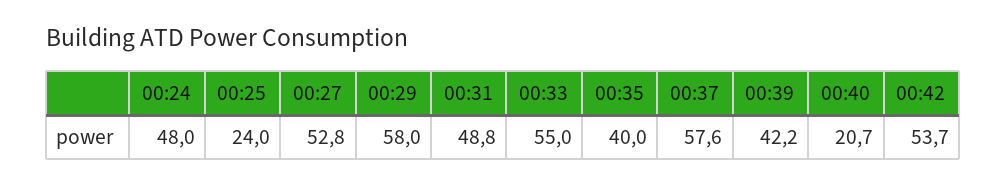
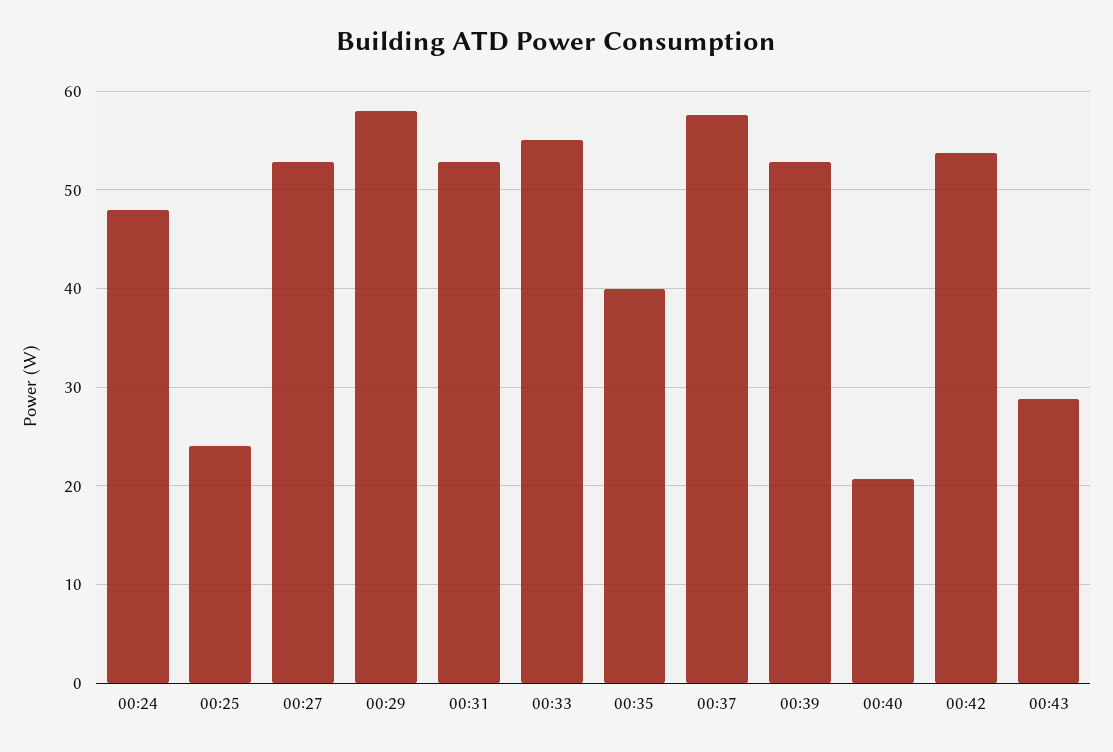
00:31: 48.8 -> 53
00:39: 42.2 -> 53
00:43: none -> 29

